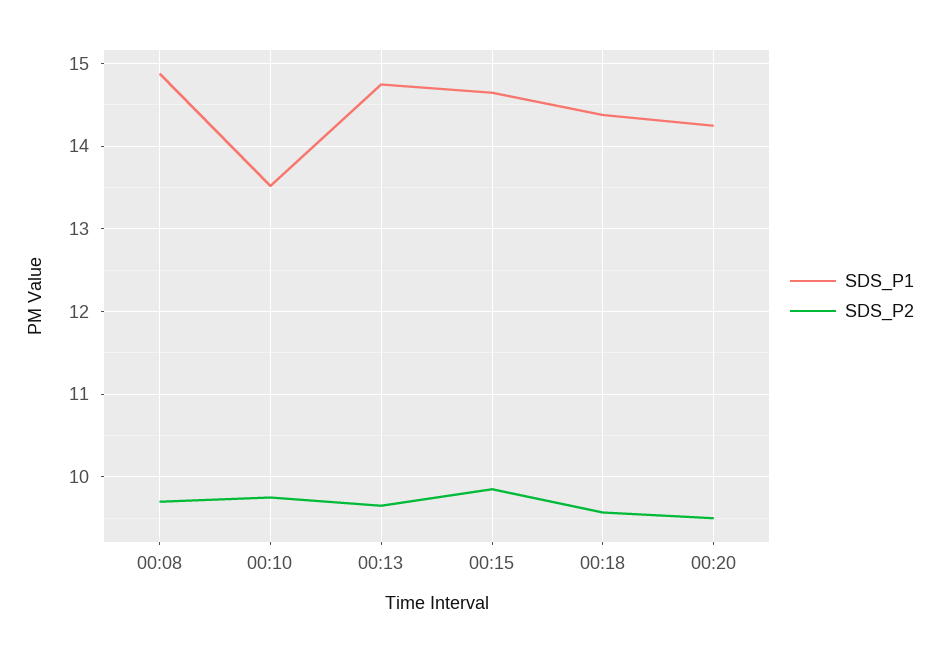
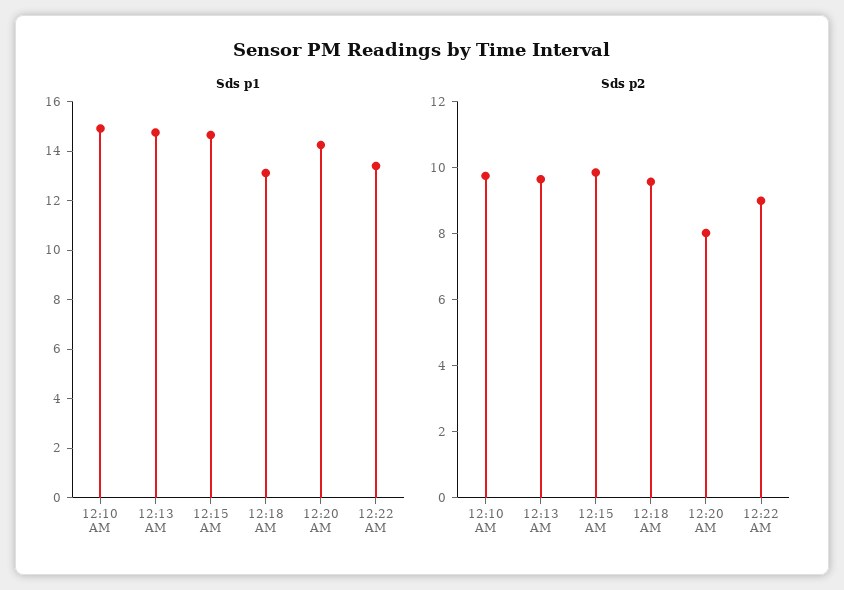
SDS_P1, 00:08: 14.9 -> none
SDS_P2, 00:08: 9.7 -> none
SDS_P1, 00:10: 13.5 -> 15
SDS_P1, 00:18: 14.4 -> 13
SDS_P2, 00:20: 9.5 -> 8
SDS_P1, 12:22 AM: none -> 13.5
SDS_P2, 12:22 AM: none -> 9

